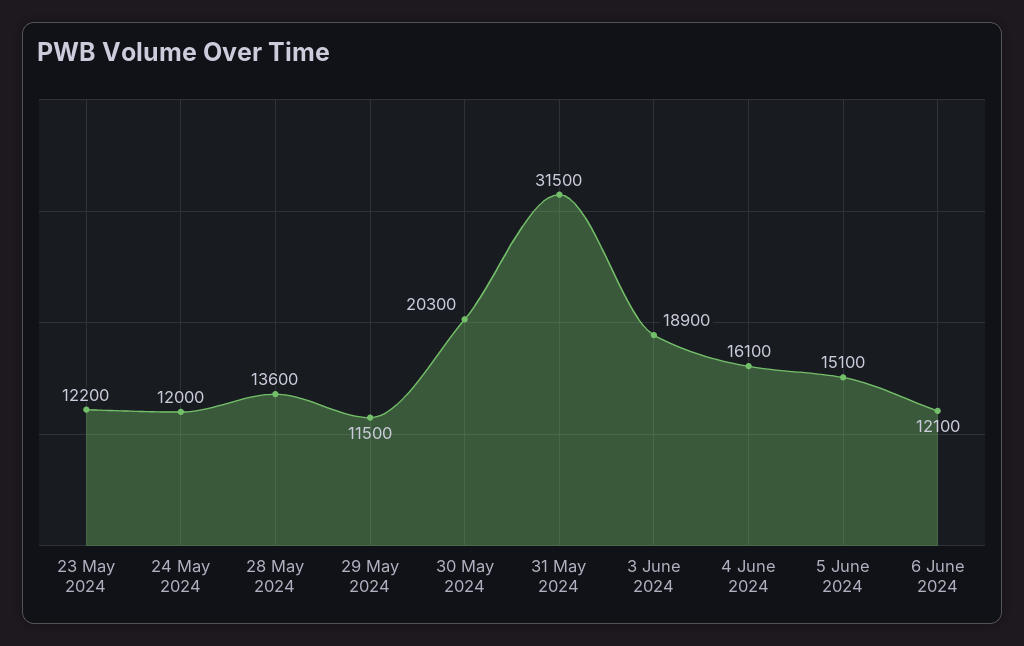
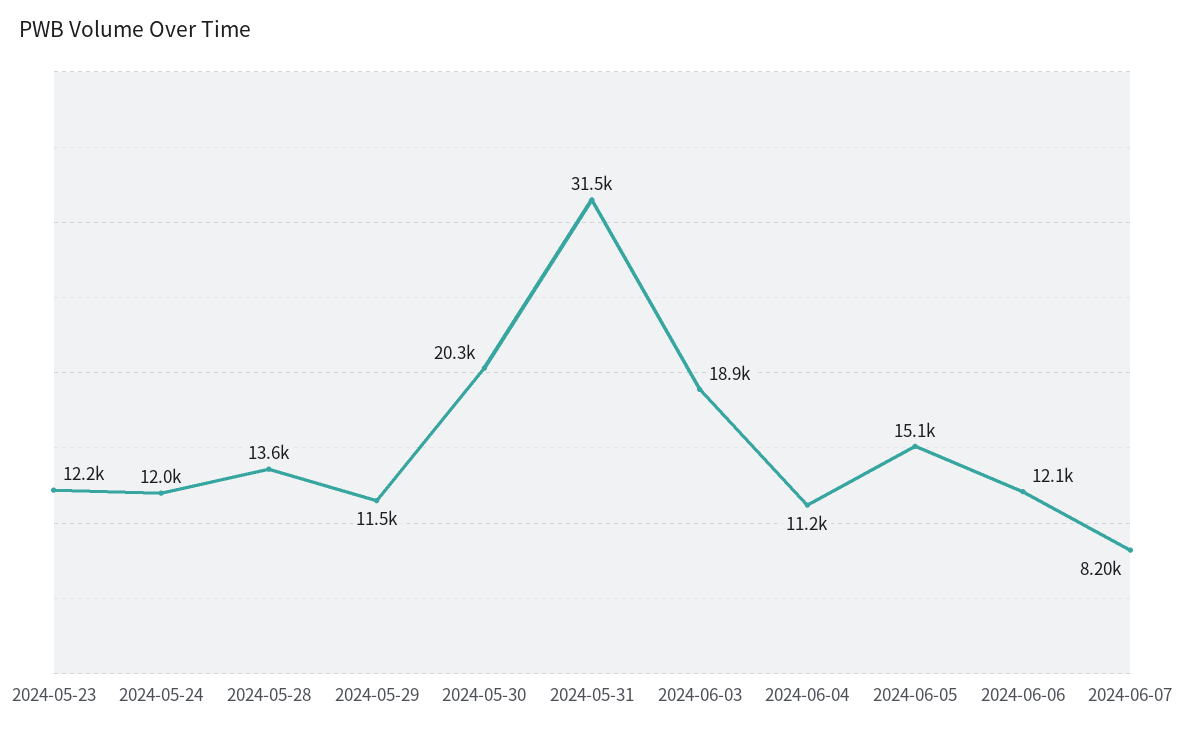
4 June 2024: 16100 -> 11200
2024-06-07: none -> 8200

